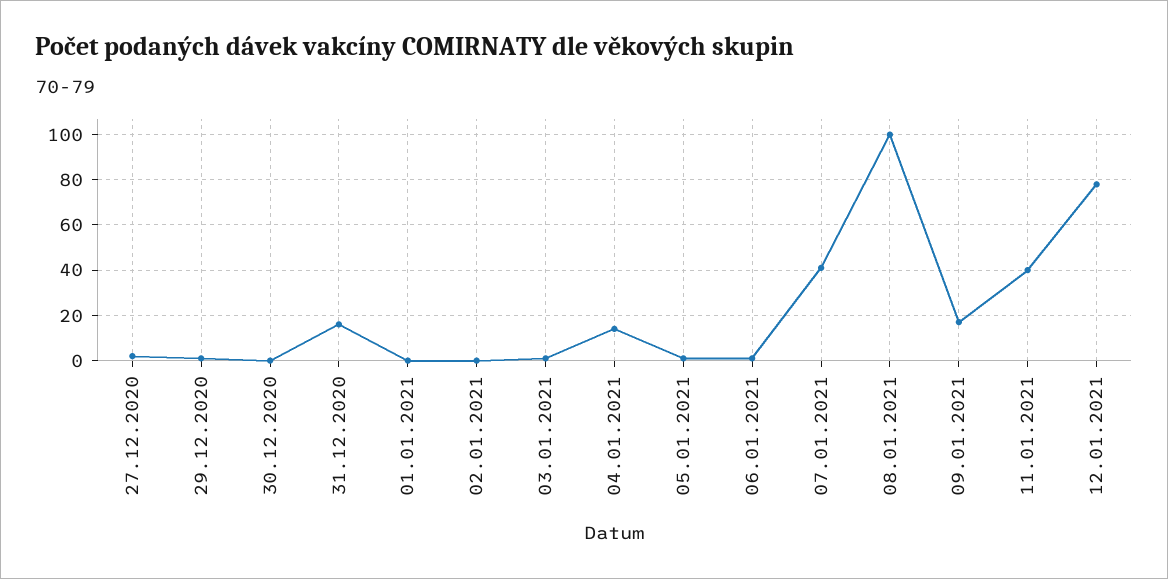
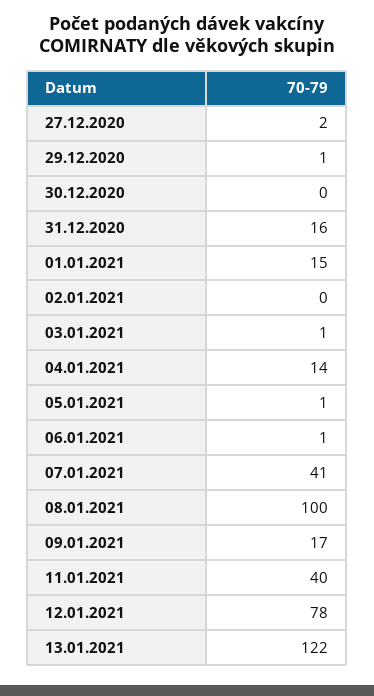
01.01.2021: 0 -> 15
13.01.2021: none -> 122

